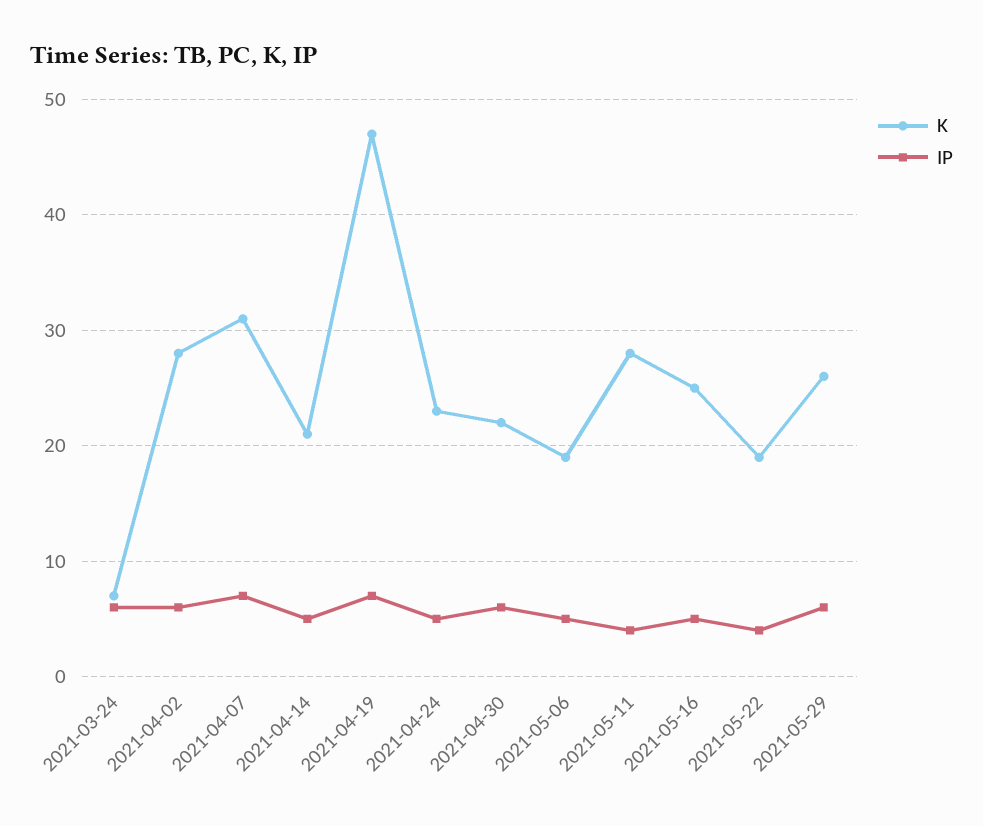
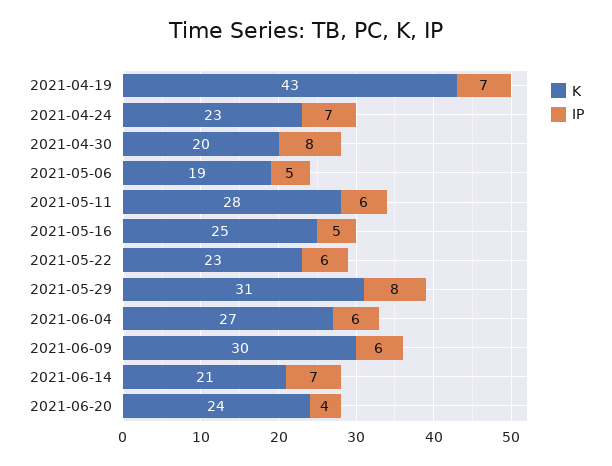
K, 2021-03-24: 7 -> none
IP, 2021-03-24: 6 -> none
K, 2021-04-02: 28 -> none
IP, 2021-04-02: 6 -> none
K, 2021-04-07: 31 -> none
IP, 2021-04-07: 7 -> none
K, 2021-04-14: 21 -> none
IP, 2021-04-14: 5 -> none
K, 2021-04-19: 47 -> 43
IP, 2021-04-24: 5 -> 7
K, 2021-04-30: 22 -> 20
IP, 2021-04-30: 6 -> 8
IP, 2021-05-11: 4 -> 6
K, 2021-05-22: 19 -> 23
IP, 2021-05-22: 4 -> 6
K, 2021-05-29: 26 -> 31
IP, 2021-05-29: 6 -> 8
K, 2021-06-04: none -> 27
IP, 2021-06-04: none -> 6
K, 2021-06-09: none -> 30
IP, 2021-06-09: none -> 6
K, 2021-06-14: none -> 21
IP, 2021-06-14: none -> 7
K, 2021-06-20: none -> 24
IP, 2021-06-20: none -> 4

